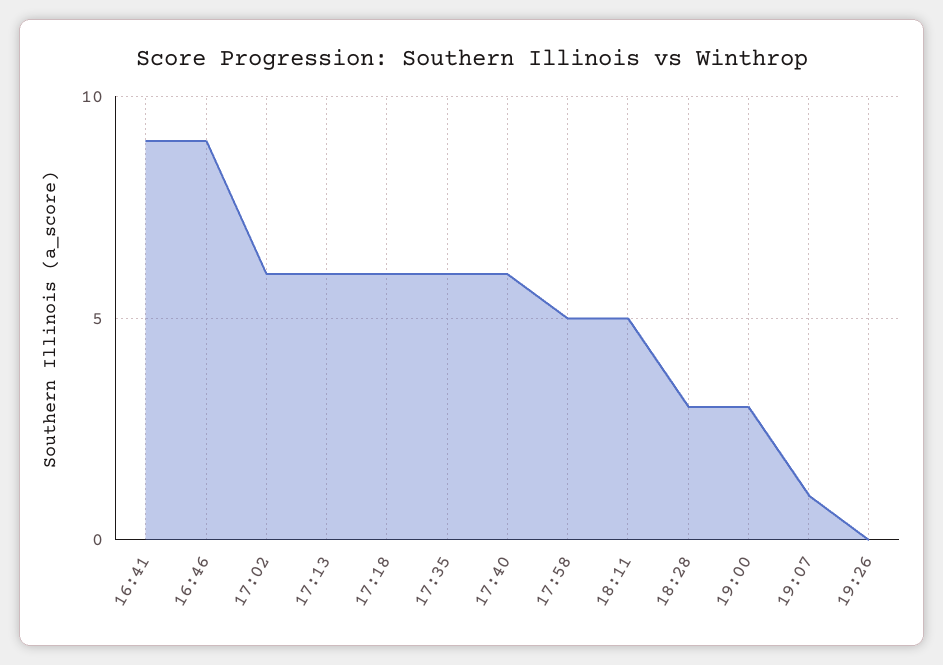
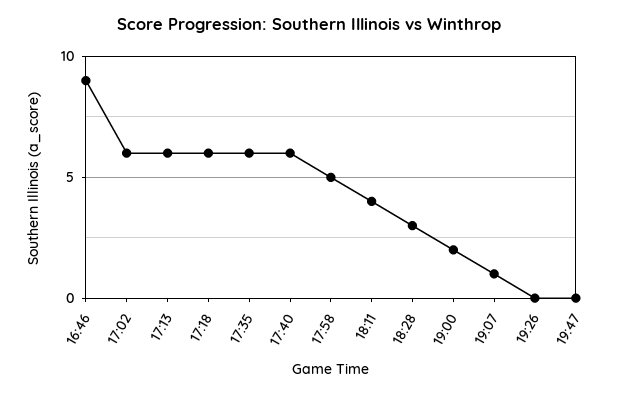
16:41: 9 -> none
18:11: 5 -> 4
19:00: 3 -> 2
19:47: none -> 0

